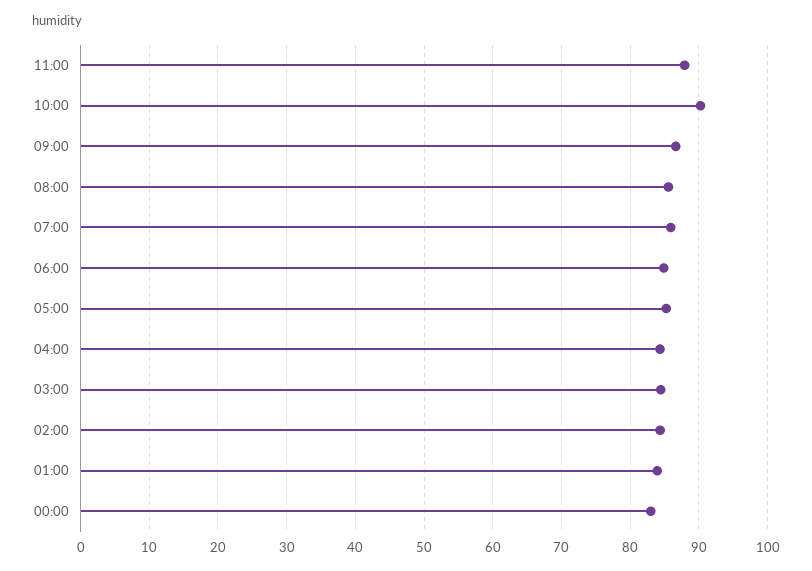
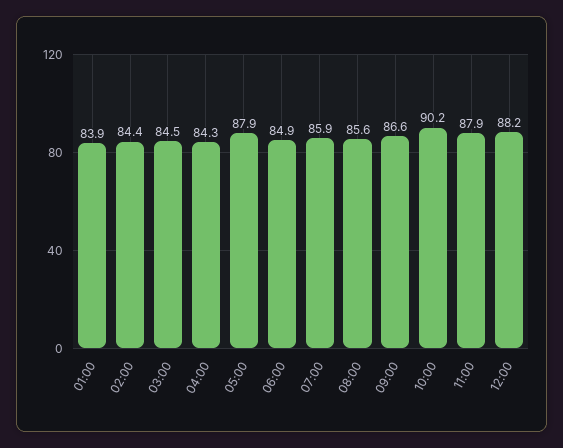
05:00: 85 -> 87.9
00:00: 83 -> none
12:00: none -> 88.2

